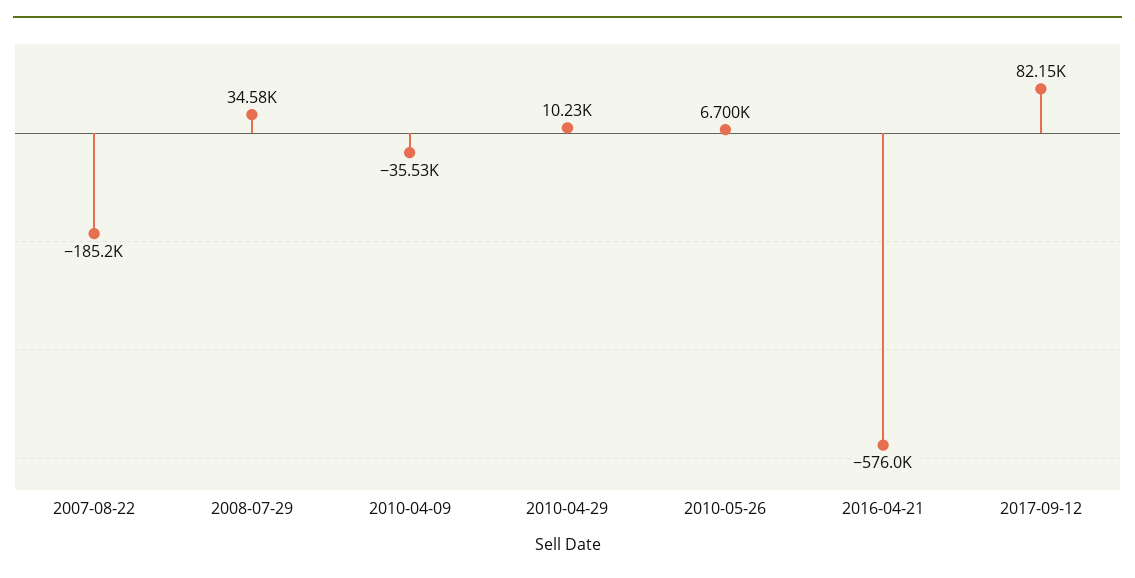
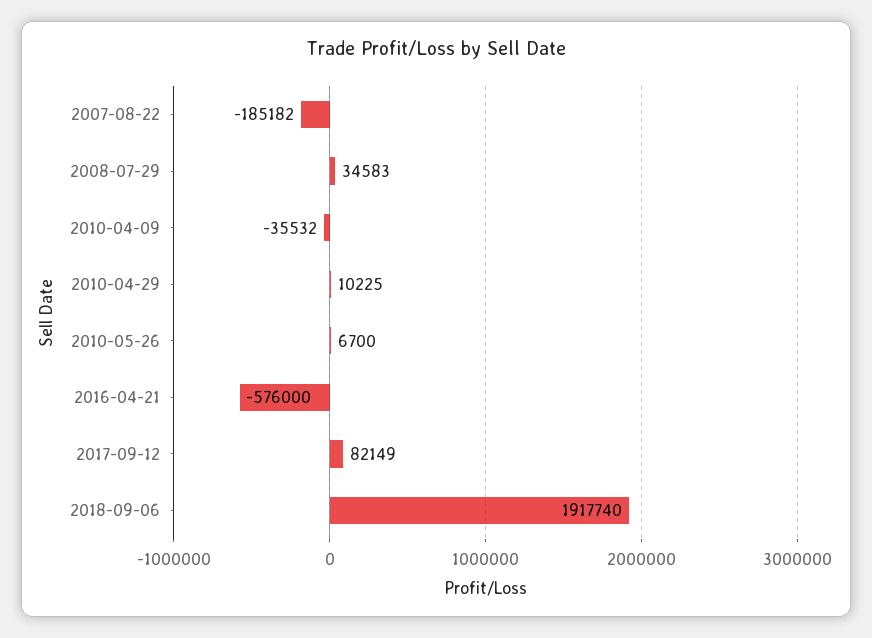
2018-09-06: none -> 1917740

